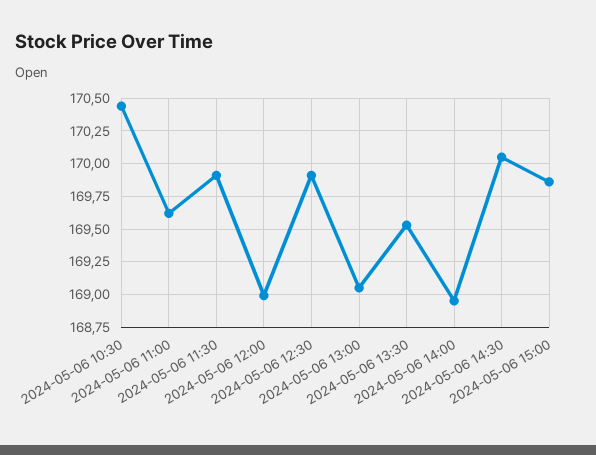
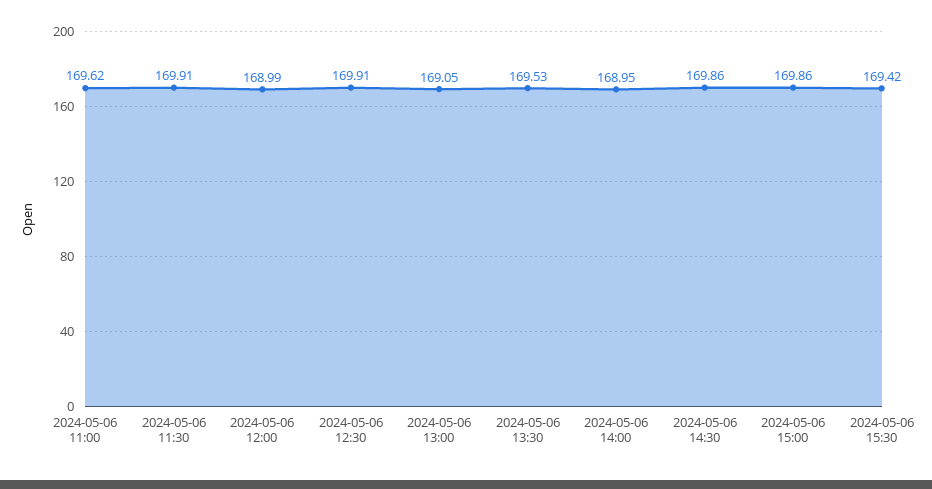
2024-05-06 10:30: 170.45 -> none
2024-05-06 14:30: 170.05 -> 169.86
2024-05-06 15:30: none -> 169.42

